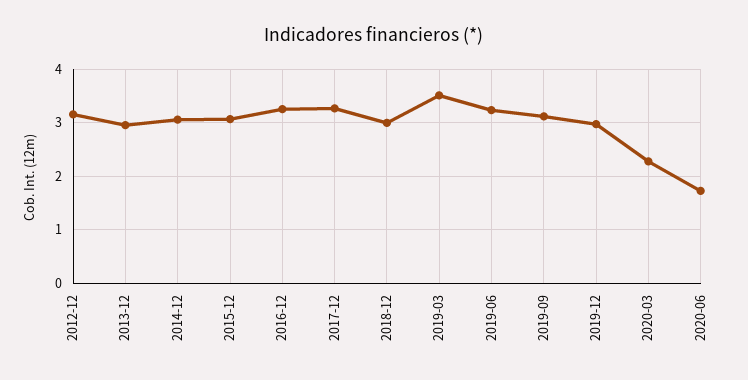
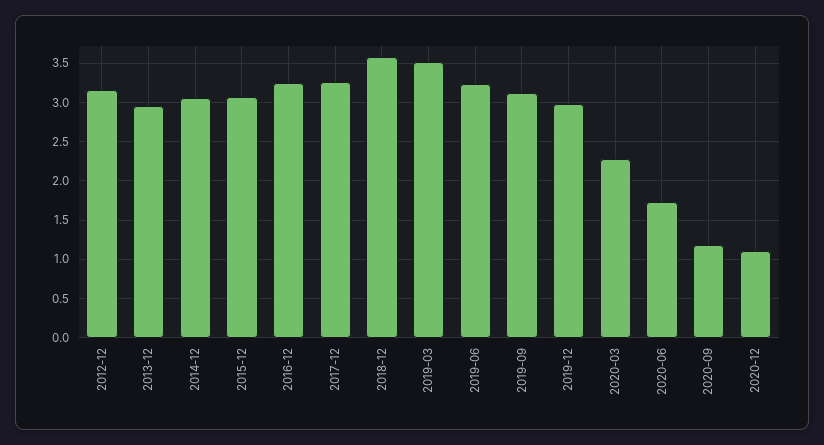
2018-12: 3 -> 3.6
2020-09: none -> 1.2
2020-12: none -> 1.1

